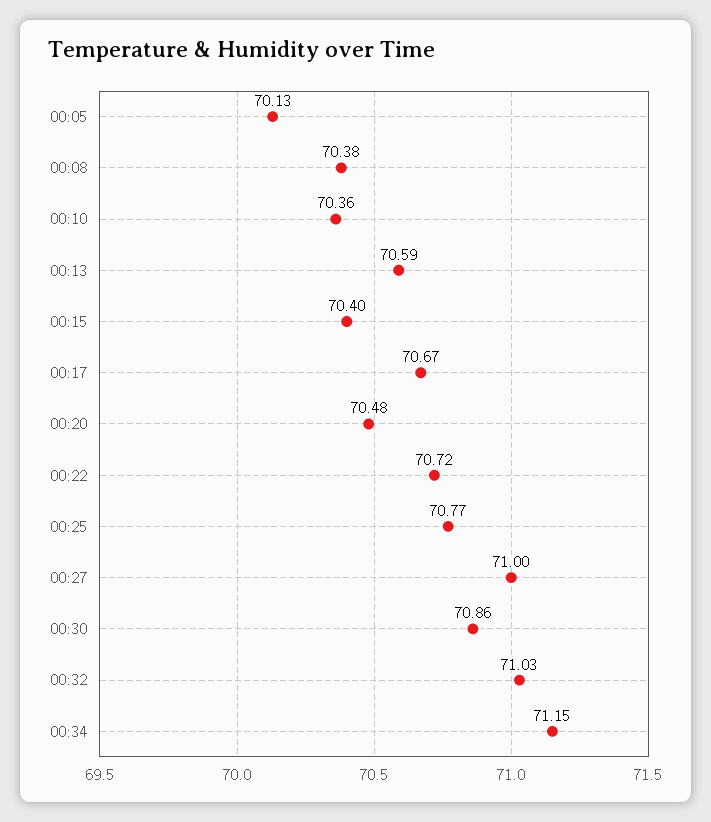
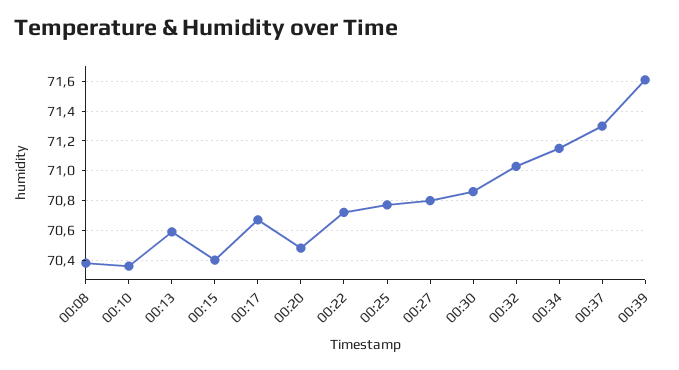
00:05: 70.13 -> none
00:27: 71 -> 70.8
00:37: none -> 71.3
00:39: none -> 71.6

